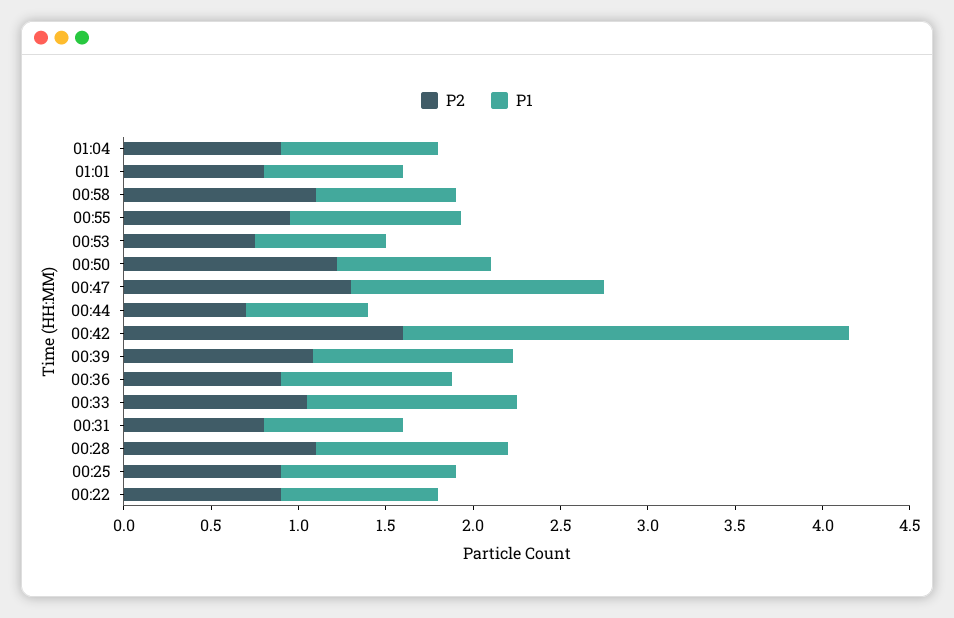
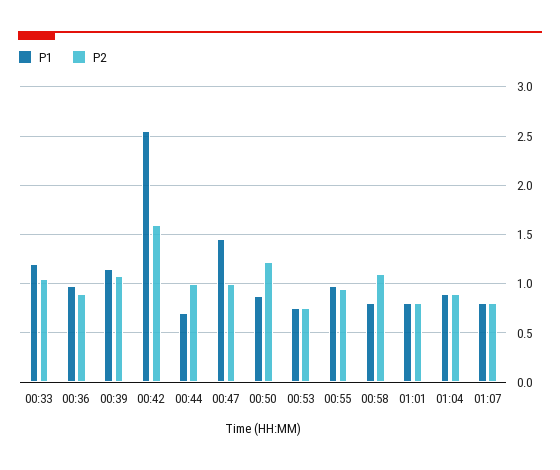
P2, 00:47: 1.3 -> 1
P2, 00:44: 0.7 -> 1
P2, 00:31: 0.8 -> none
P1, 00:31: 0.8 -> none
P2, 00:28: 1.1 -> none
P1, 00:28: 1.1 -> none
P2, 00:25: 0.9 -> none
P1, 00:25: 1 -> none
P2, 00:22: 0.9 -> none
P1, 00:22: 0.9 -> none
P1, 01:07: none -> 0.8
P2, 01:07: none -> 0.8

